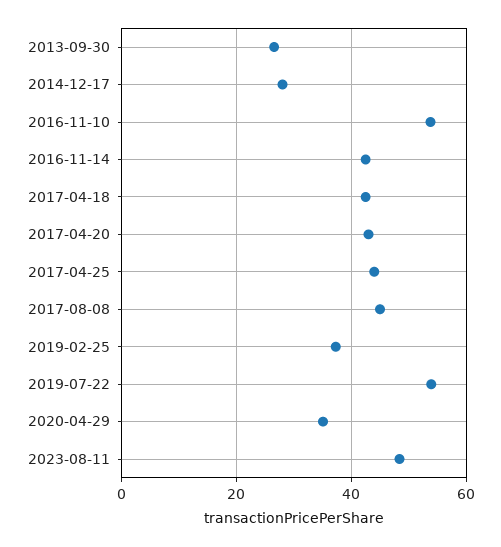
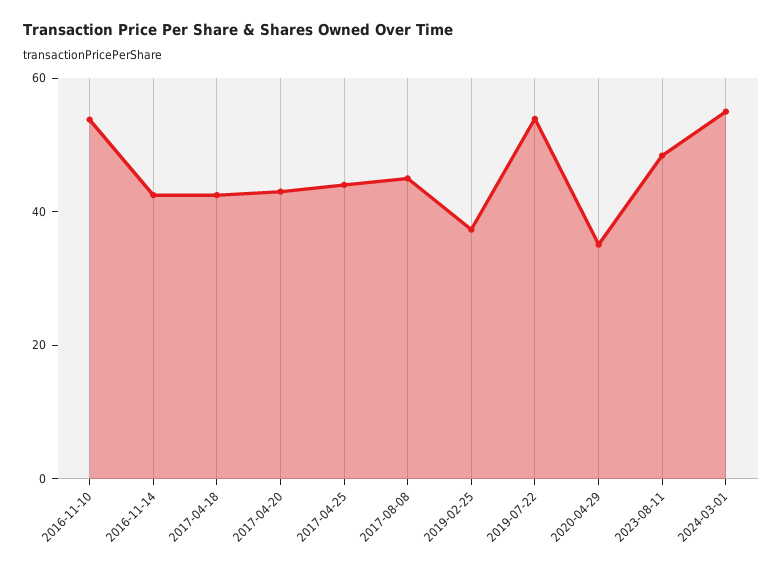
2013-09-30: 26 -> none
2014-12-17: 28 -> none
2024-03-01: none -> 55

